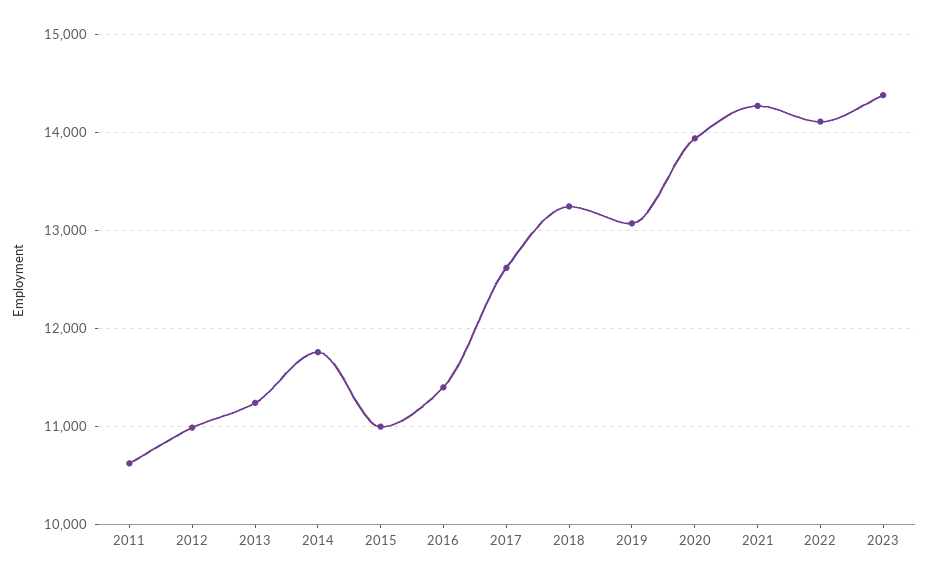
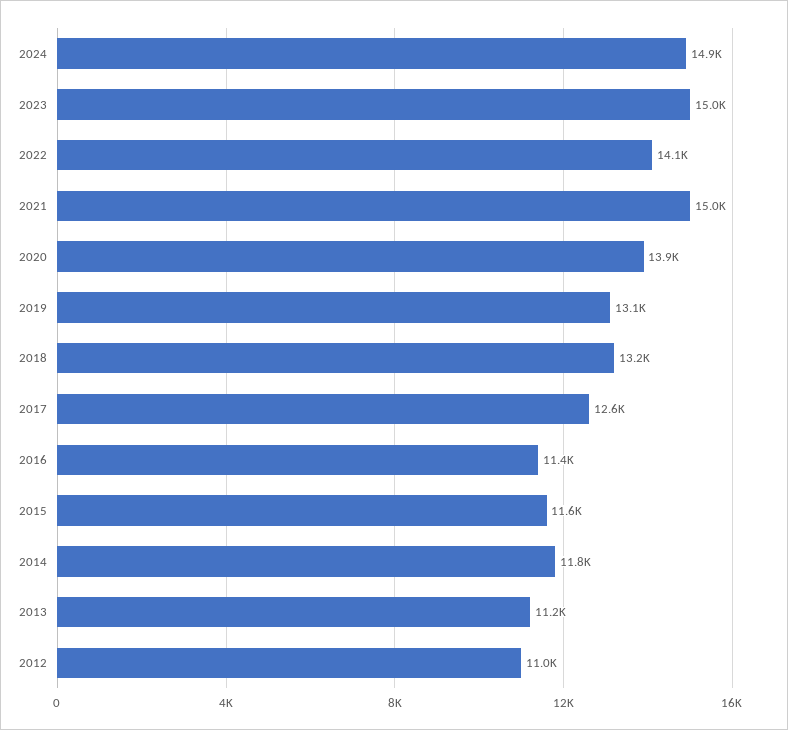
2011: 10600 -> none
2015: 11000 -> 11600
2021: 14300 -> 15000
2023: 14400 -> 15000
2024: none -> 14900

